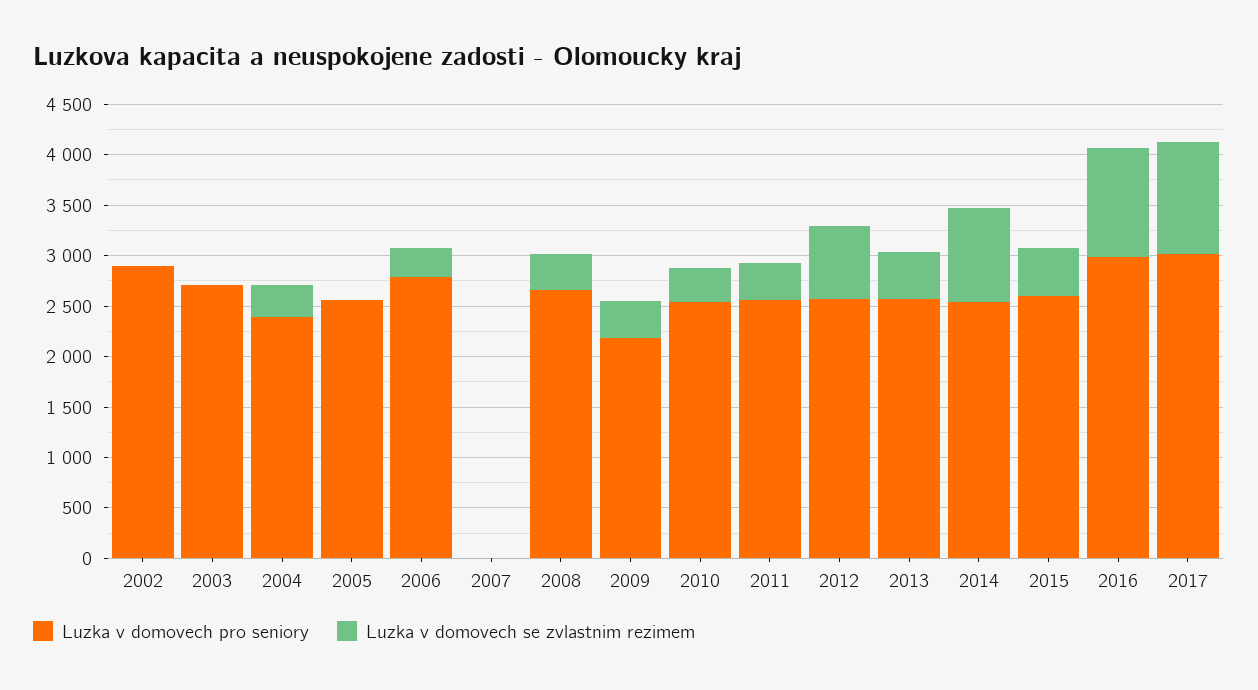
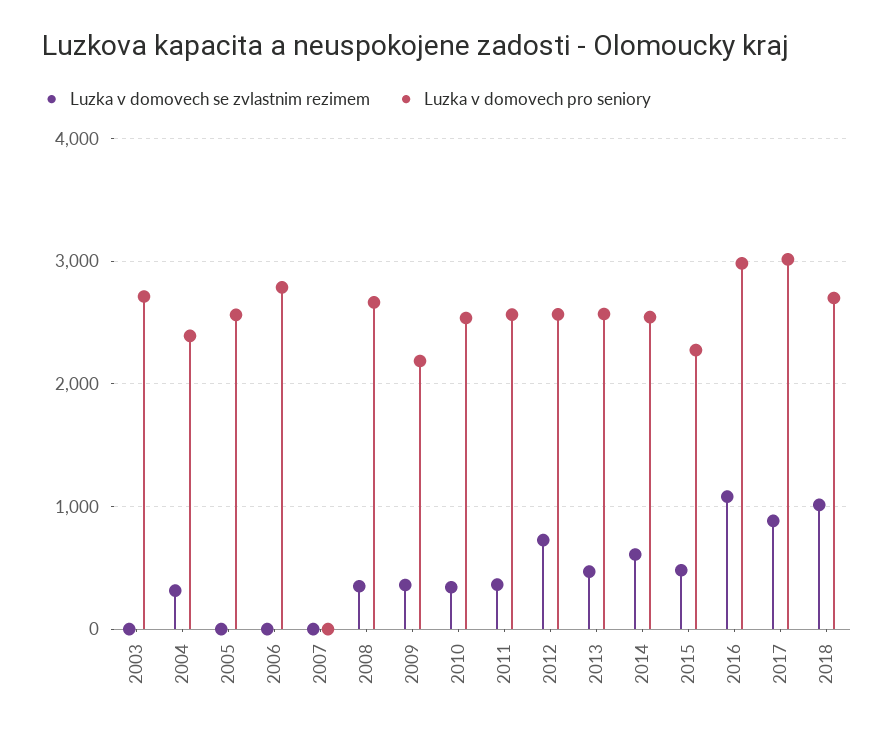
Luzka v domovech pro seniory, 2002: 2900 -> none
Luzka v domovech se zvlastnim rezimem, 2002: 0 -> none
Luzka v domovech se zvlastnim rezimem, 2006: 300 -> 0
Luzka v domovech se zvlastnim rezimem, 2014: 900 -> 600
Luzka v domovech pro seniory, 2015: 2600 -> 2300
Luzka v domovech se zvlastnim rezimem, 2017: 1100 -> 900
Luzka v domovech se zvlastnim rezimem, 2018: none -> 1000
Luzka v domovech pro seniory, 2018: none -> 2700

